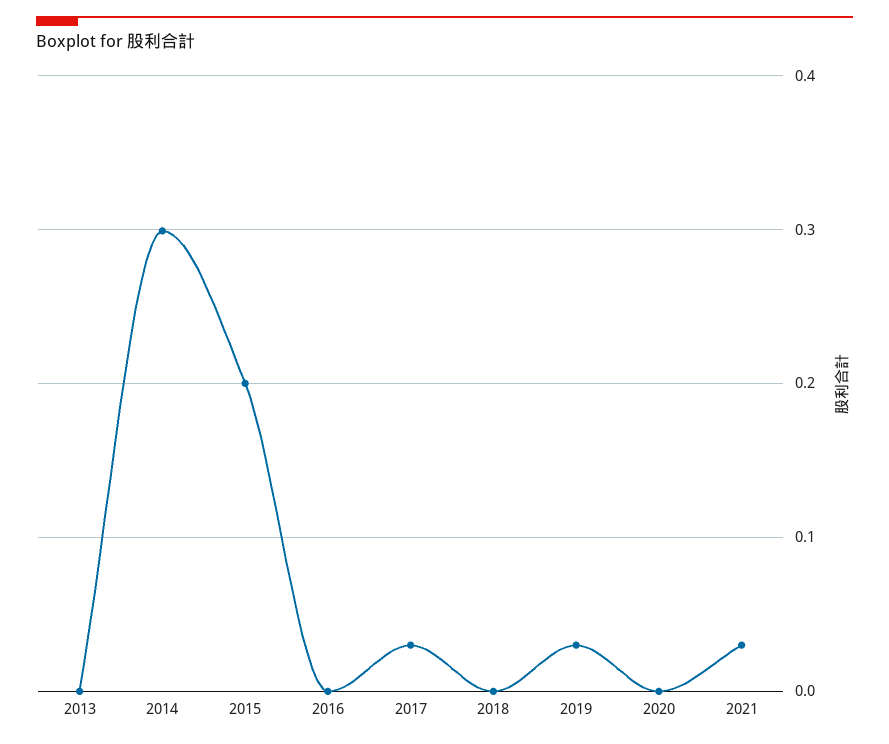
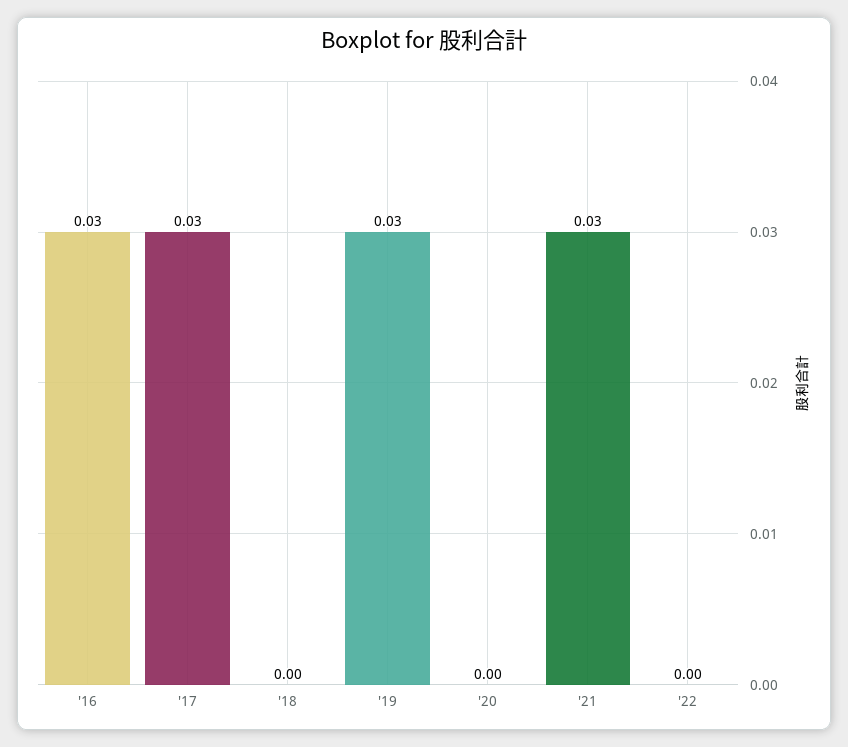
2013: 0 -> none
2014: 0.3 -> none
2015: 0.2 -> none
2016: 0 -> 0.03
'22: none -> 0

